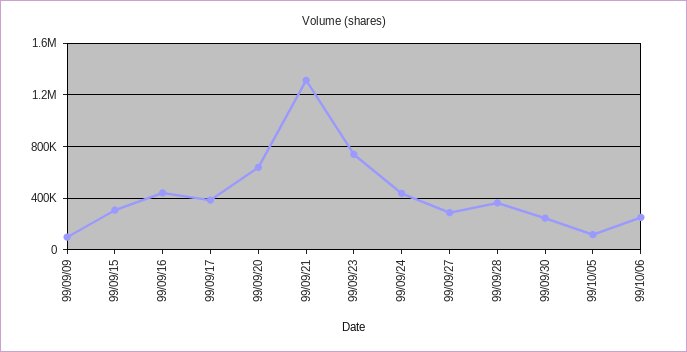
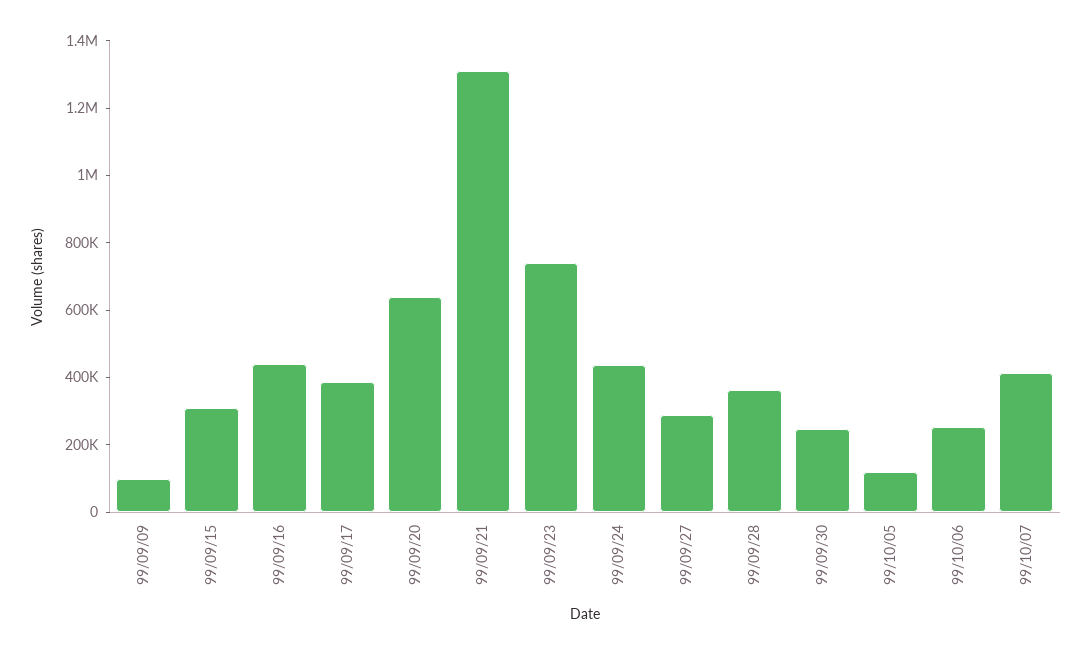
99/10/07: none -> 400000

